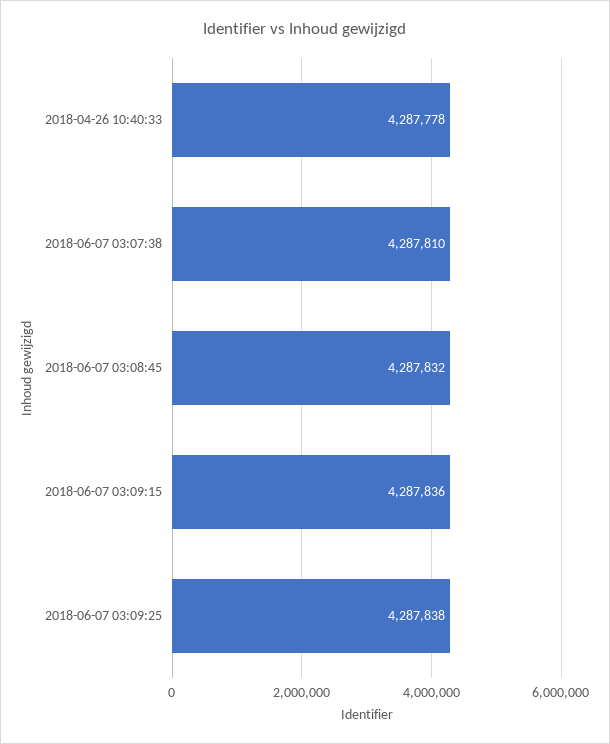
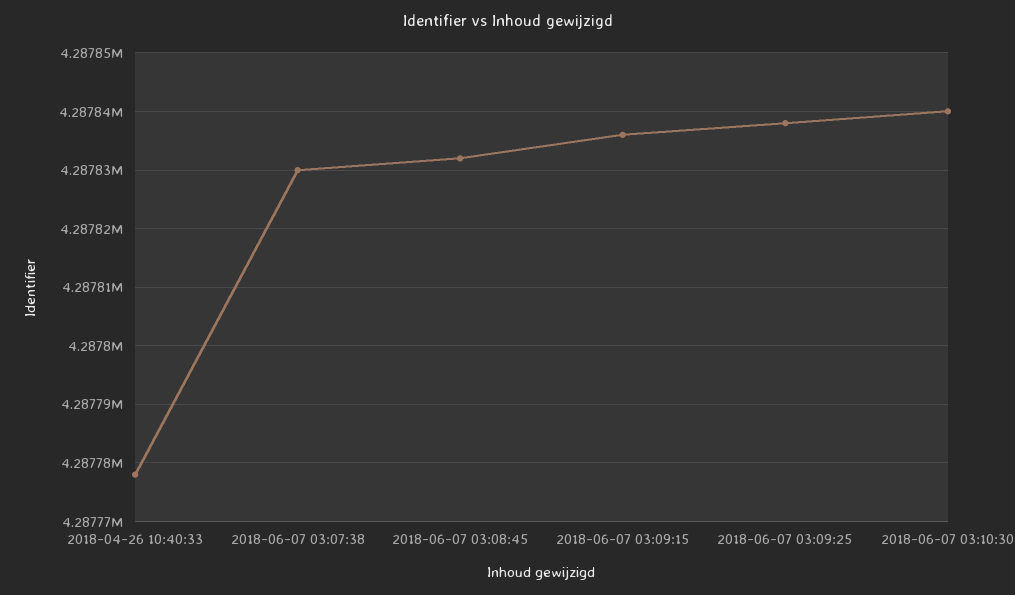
2018-06-07 03:07:38: 4287810 -> 4287830
2018-06-07 03:10:30: none -> 4287840

